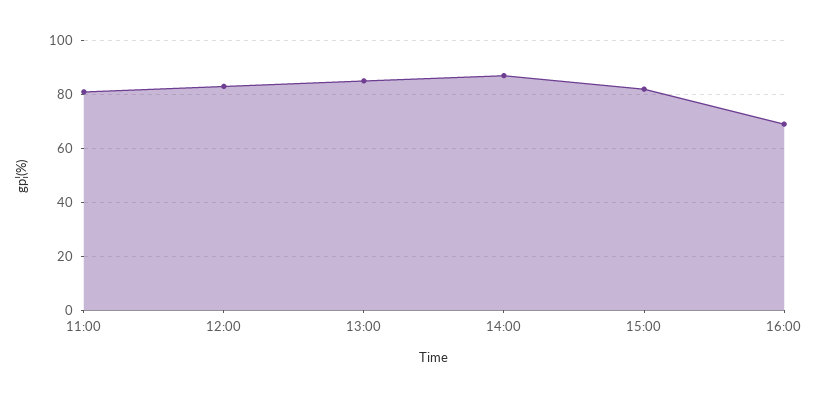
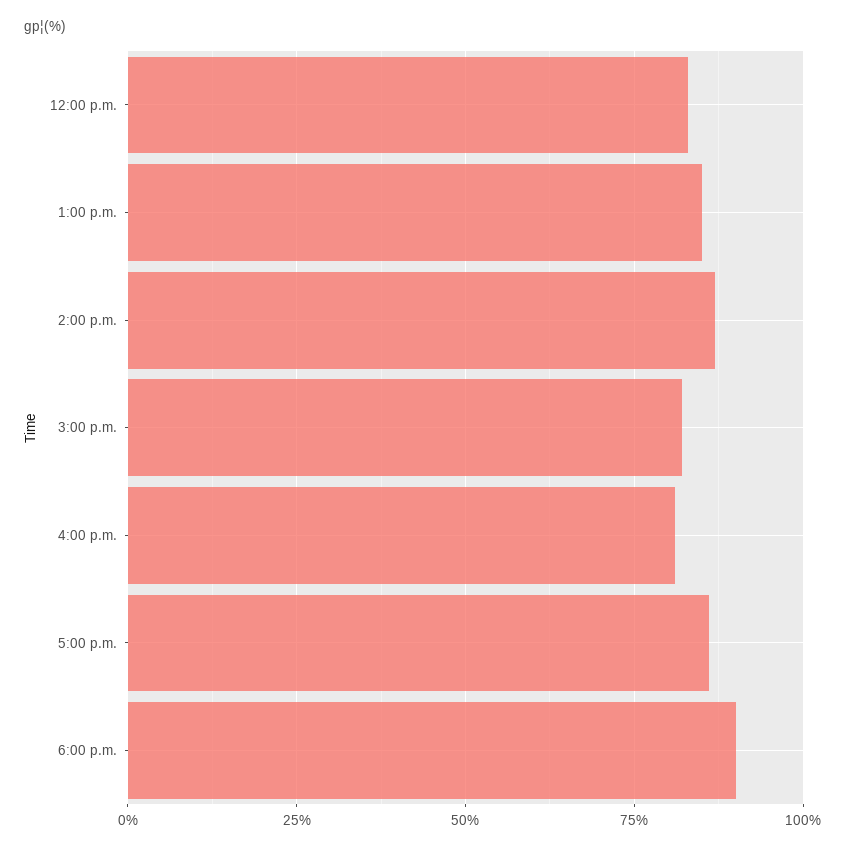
11:00: 80 -> none
16:00: 70 -> 80
5:00 p.m.: none -> 85
6:00 p.m.: none -> 90

